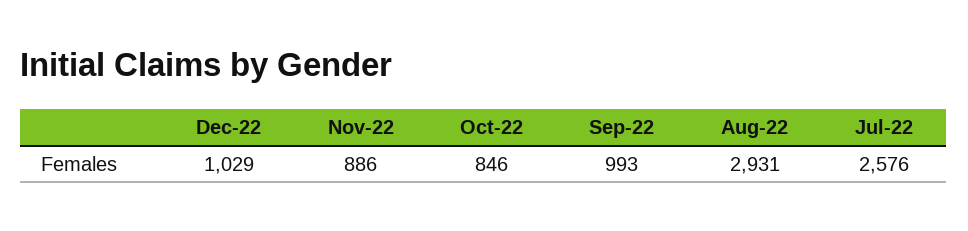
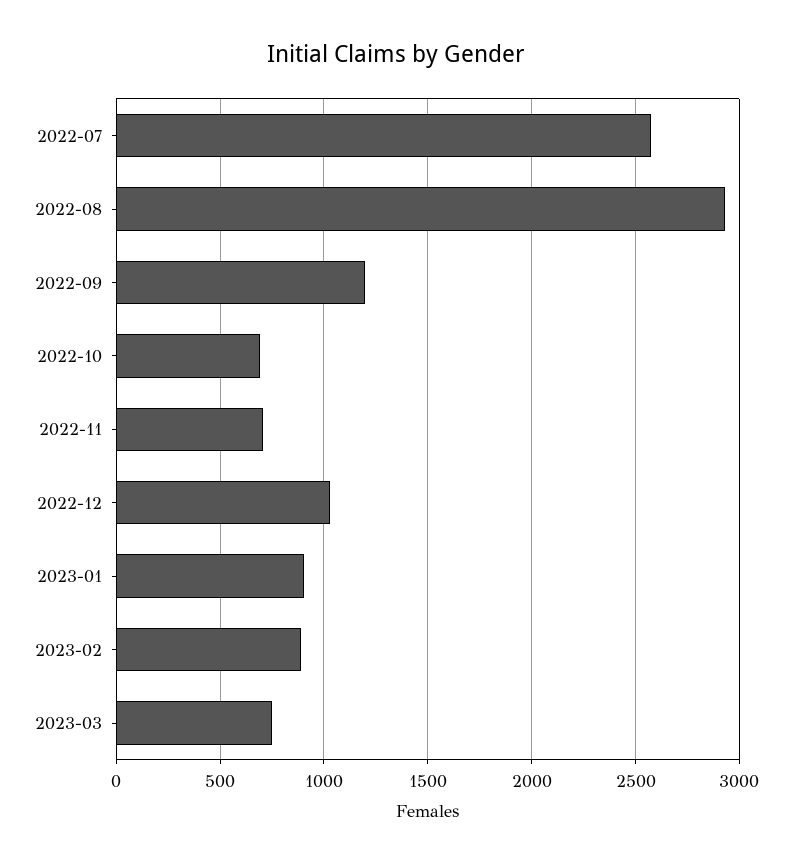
Nov-22: 886 -> 700
Oct-22: 846 -> 700
Sep-22: 993 -> 1200
2023-01: none -> 900
2023-02: none -> 900
2023-03: none -> 750

